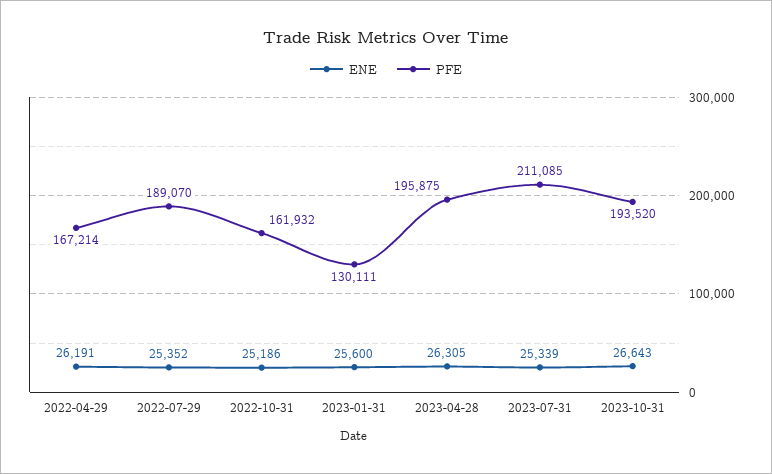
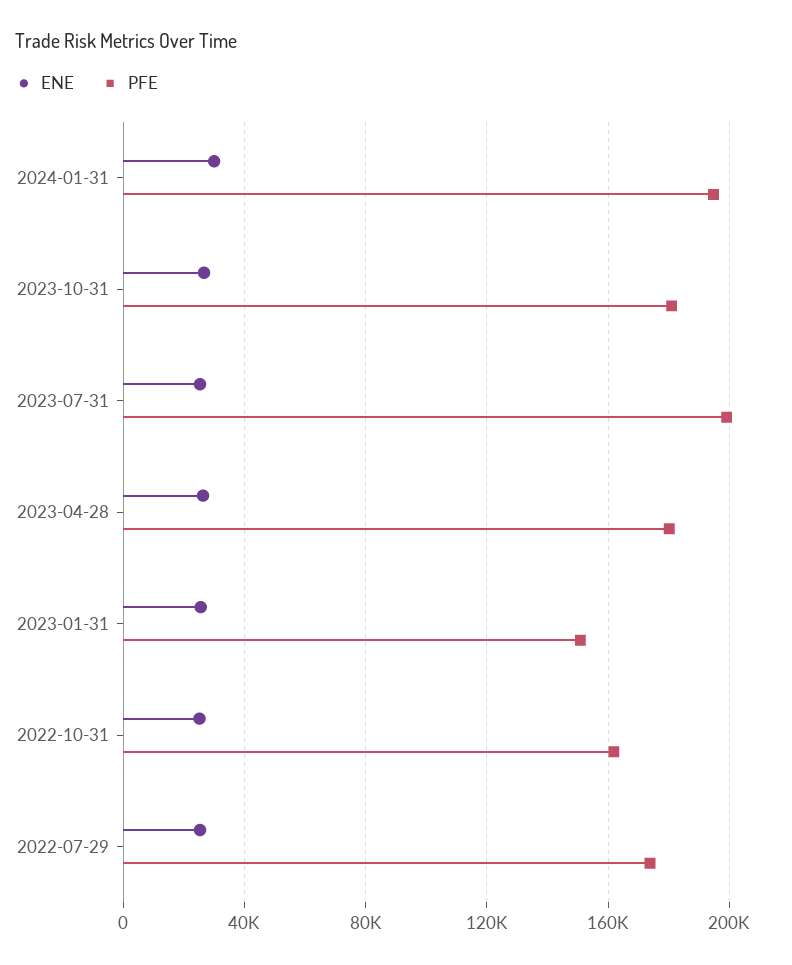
ENE, 2022-04-29: 26191 -> none
PFE, 2022-04-29: 167214 -> none
PFE, 2022-07-29: 189070 -> 175000
PFE, 2023-01-31: 130111 -> 150000
PFE, 2023-04-28: 195875 -> 180000
PFE, 2023-07-31: 211085 -> 200000
PFE, 2023-10-31: 193520 -> 180000
ENE, 2024-01-31: none -> 30000
PFE, 2024-01-31: none -> 195000

